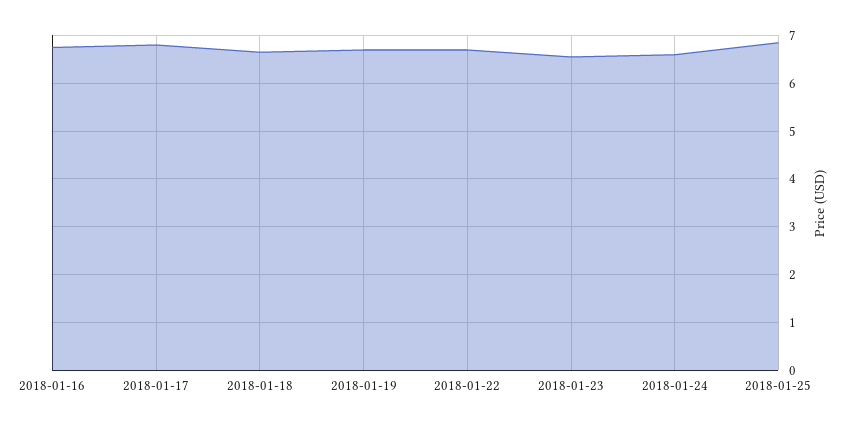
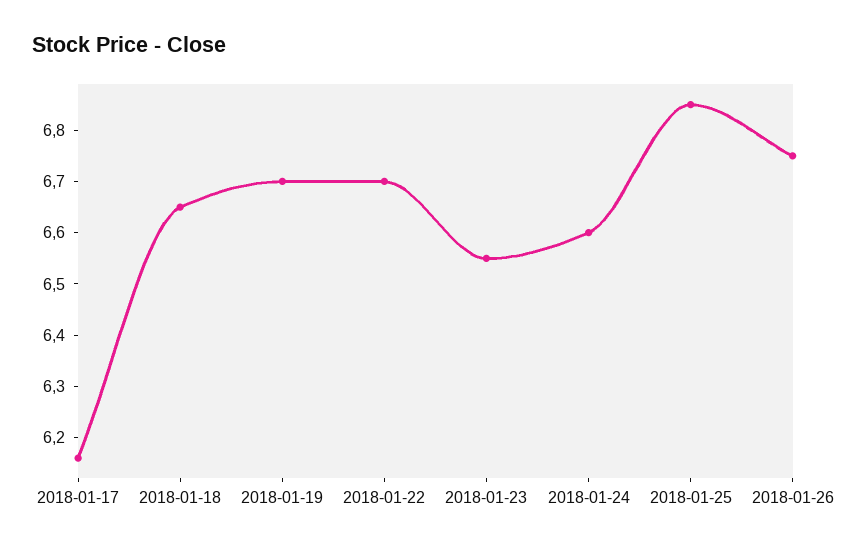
2018-01-16: 6.8 -> none
2018-01-17: 6.8 -> 6.15
2018-01-26: none -> 6.75

